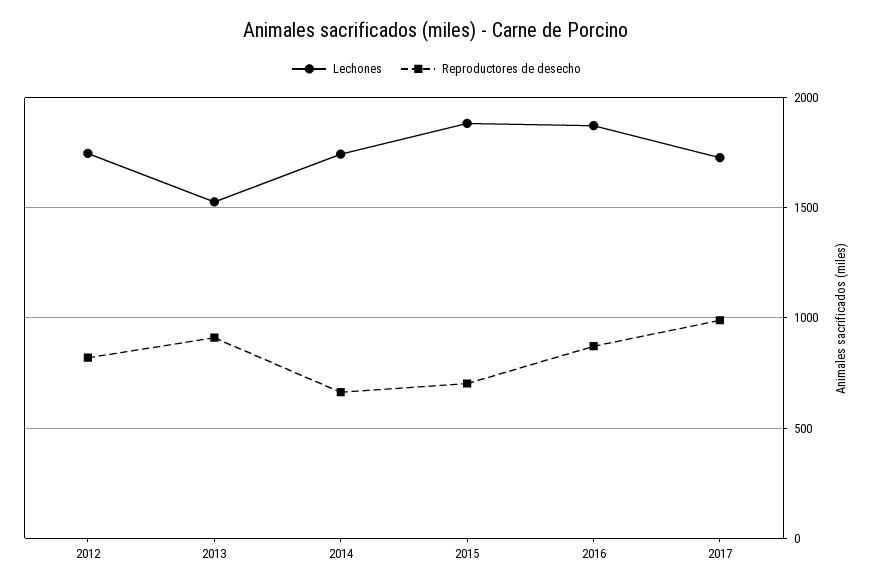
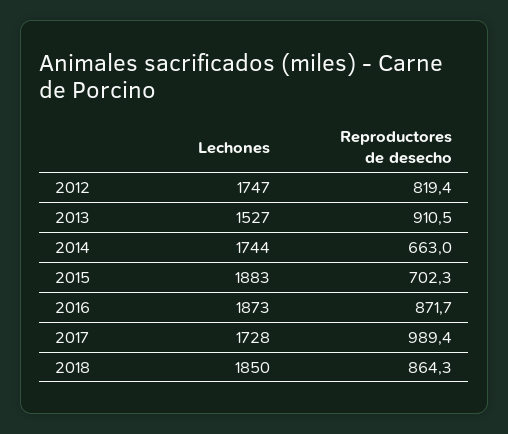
Lechones, 2018: none -> 1850
Reproductores de desecho, 2018: none -> 864.3

